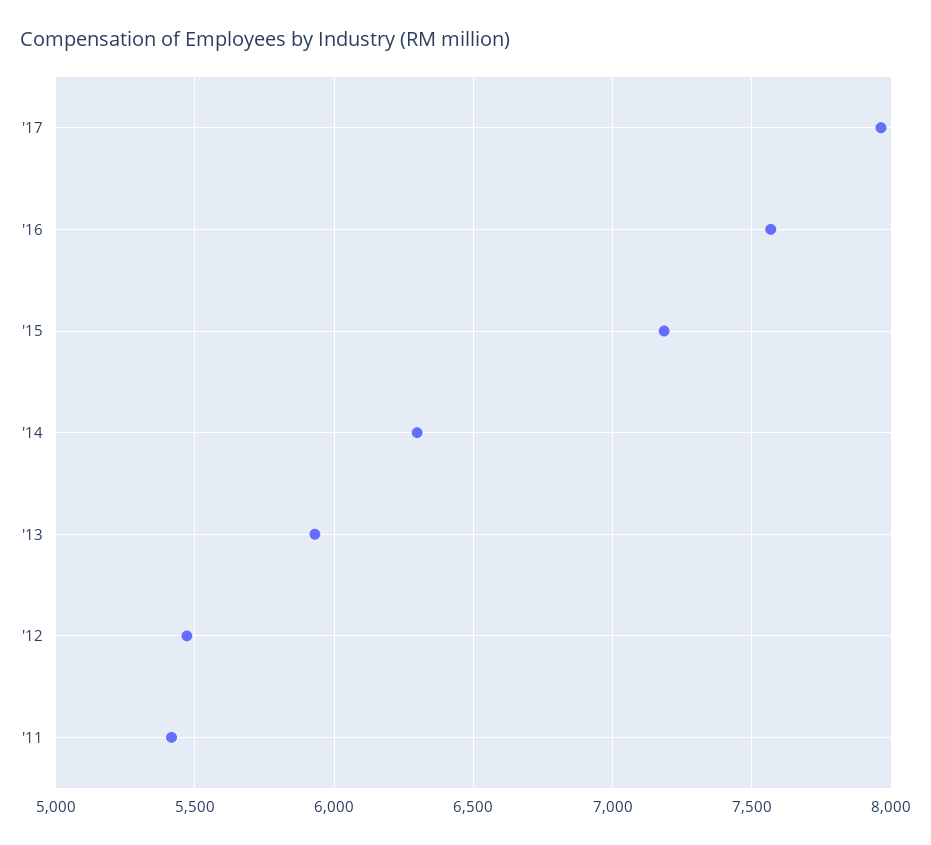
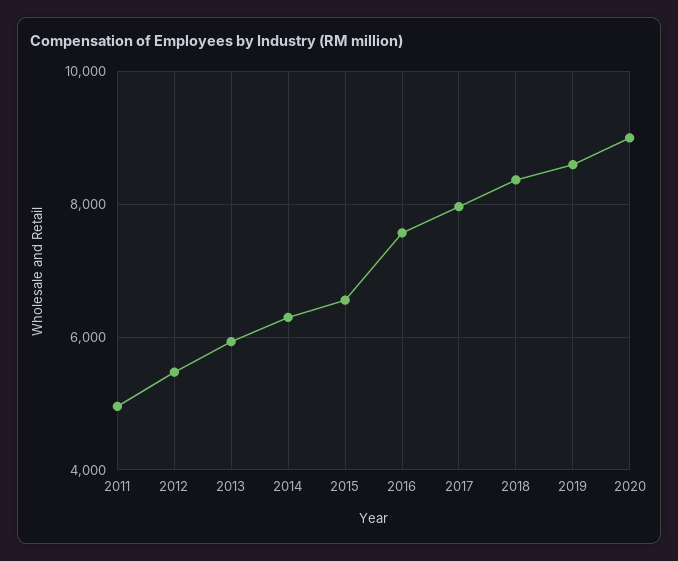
'15: 7200 -> 6600
'11: 5400 -> 5000
2018: none -> 8400
2019: none -> 8600
2020: none -> 9000

